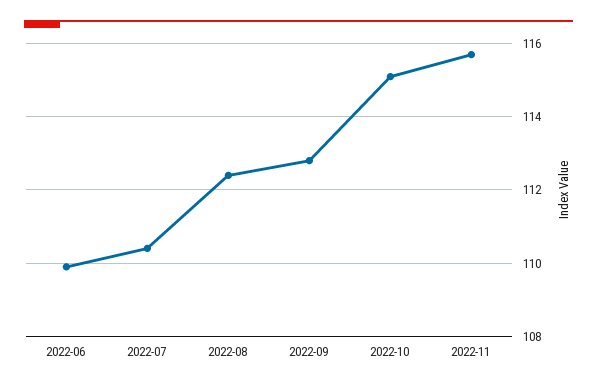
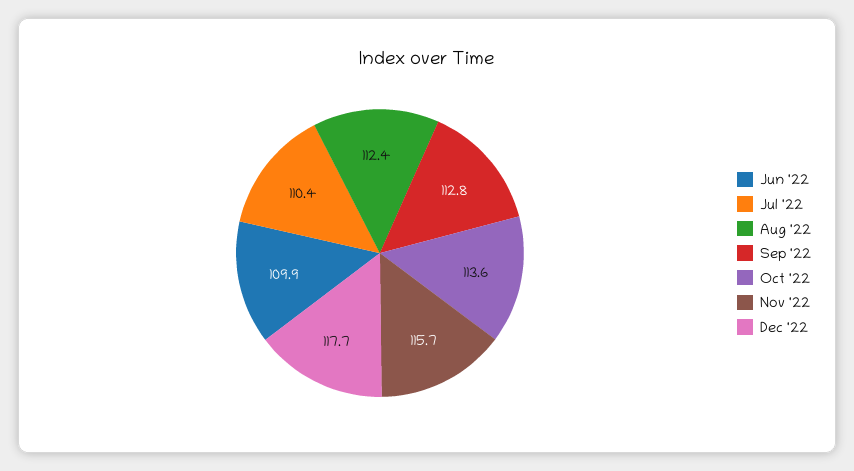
2022-10: 115 -> 113.6
Dec '22: none -> 117.7

